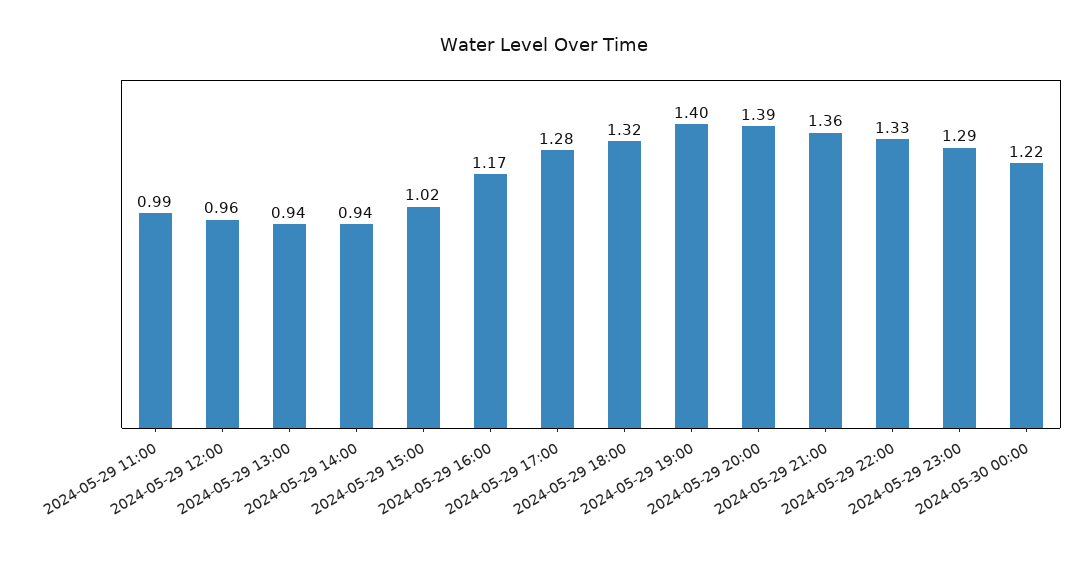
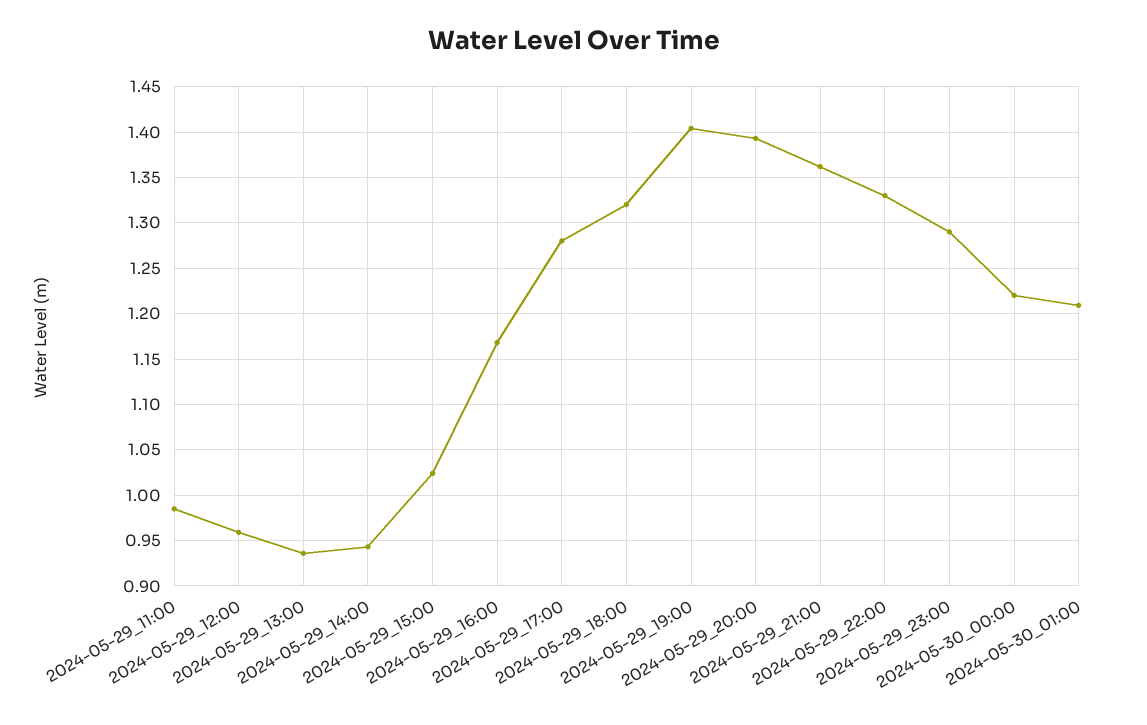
2024-05-30_01:00: none -> 1.21

